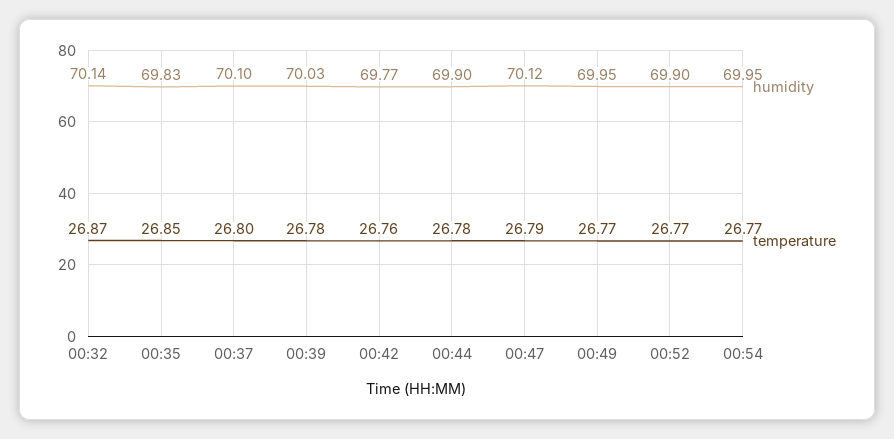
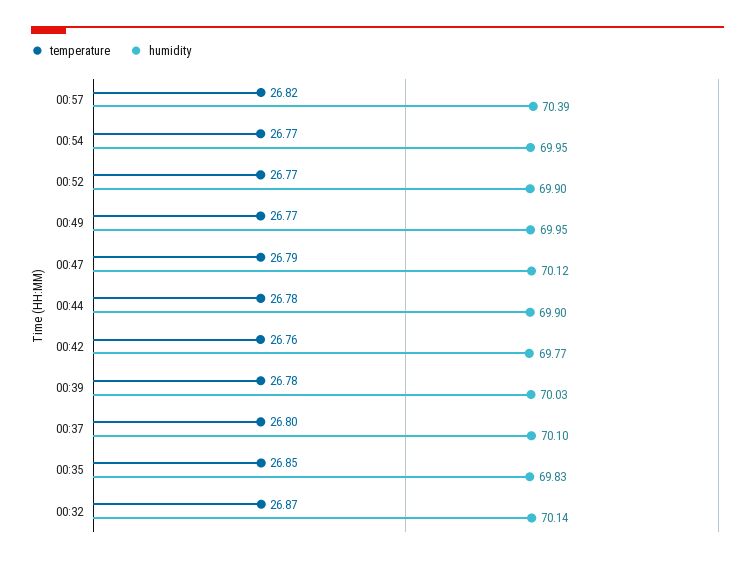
temperature, 00:57: none -> 26.82
humidity, 00:57: none -> 70.39

